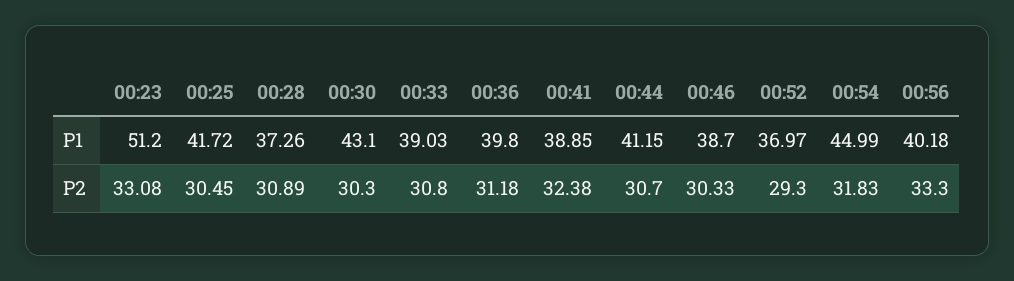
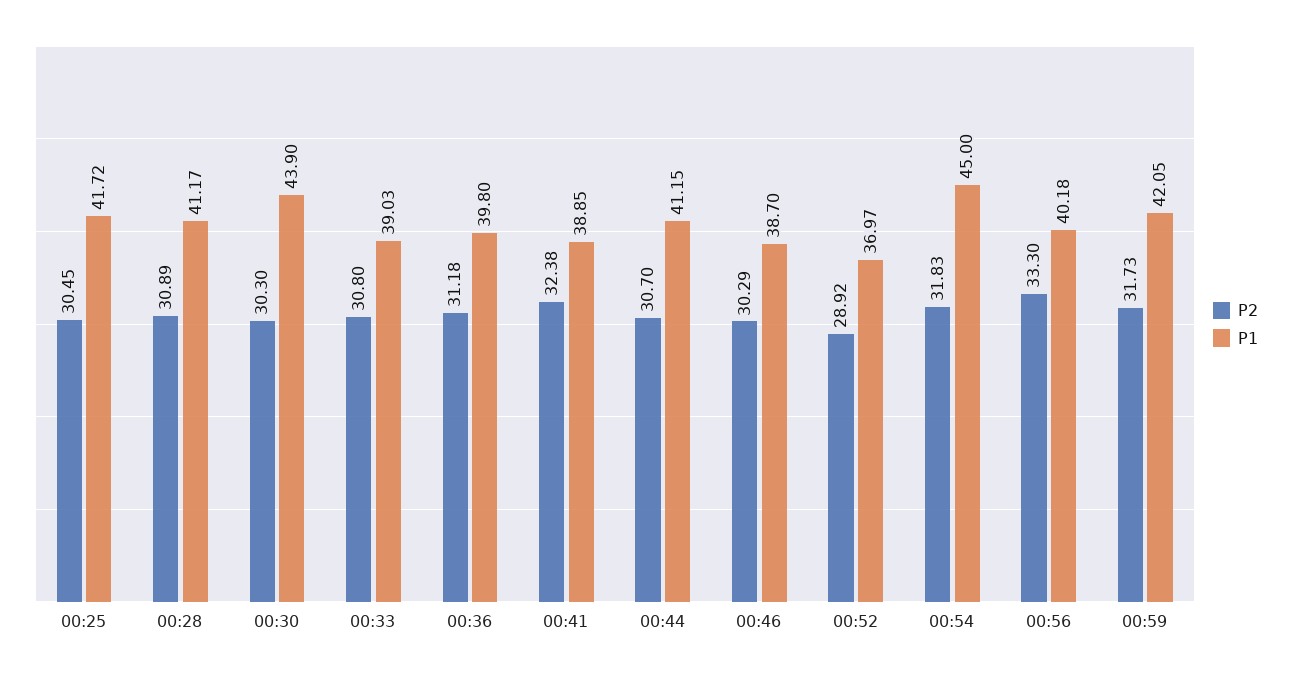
P1, 00:23: 51.2 -> none
P1, 00:28: 37.26 -> 41.17
P1, 00:30: 43.1 -> 43.9
P1, 00:54: 44.99 -> 45
P2, 00:23: 33.08 -> none
P2, 00:46: 30.33 -> 30.29
P2, 00:52: 29.3 -> 28.92
P2, 00:59: none -> 31.73
P1, 00:59: none -> 42.05

